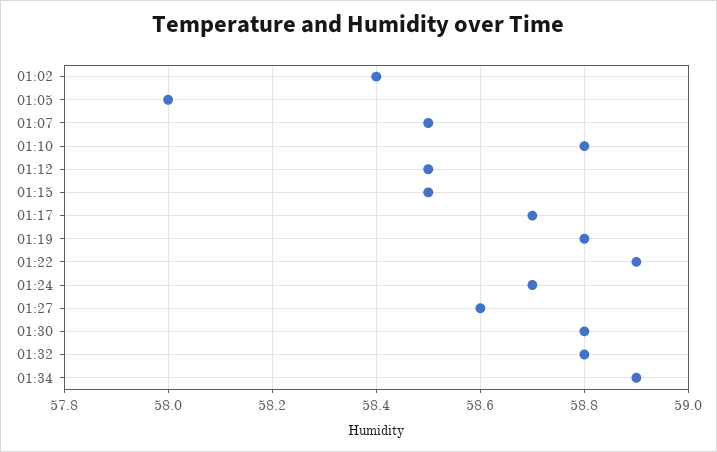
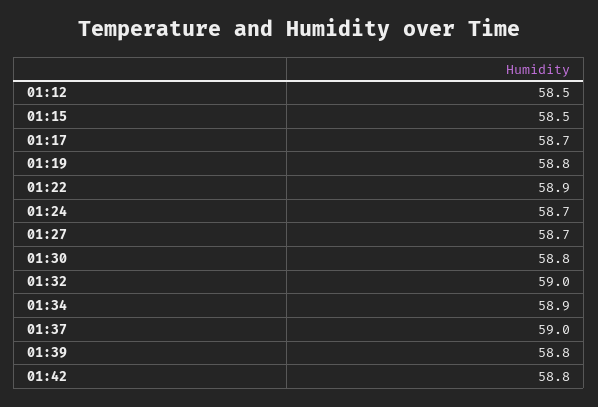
01:02: 58.4 -> none
01:05: 58 -> none
01:07: 58.5 -> none
01:10: 58.8 -> none
01:27: 58.6 -> 58.7
01:32: 58.8 -> 59
01:37: none -> 59
01:39: none -> 58.8
01:42: none -> 58.8

